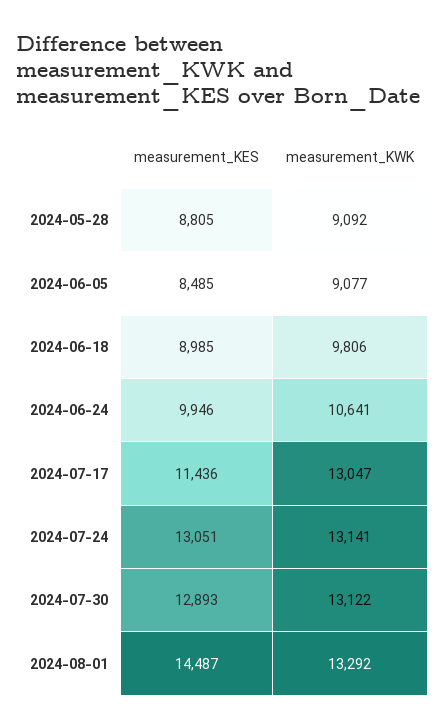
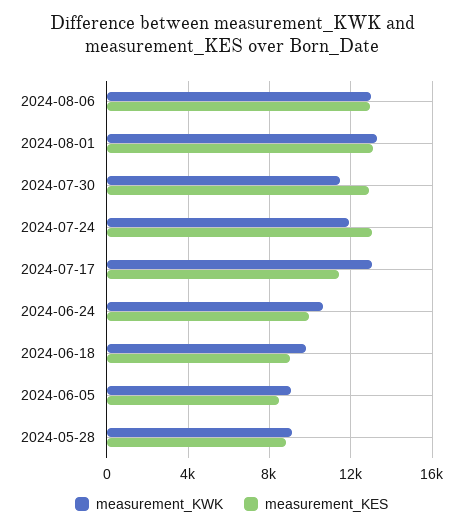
measurement_KWK, 2024-07-24: 13141 -> 12000
measurement_KWK, 2024-07-30: 13122 -> 11500
measurement_KES, 2024-08-01: 14487 -> 13000
measurement_KWK, 2024-08-06: none -> 13000
measurement_KES, 2024-08-06: none -> 13000

